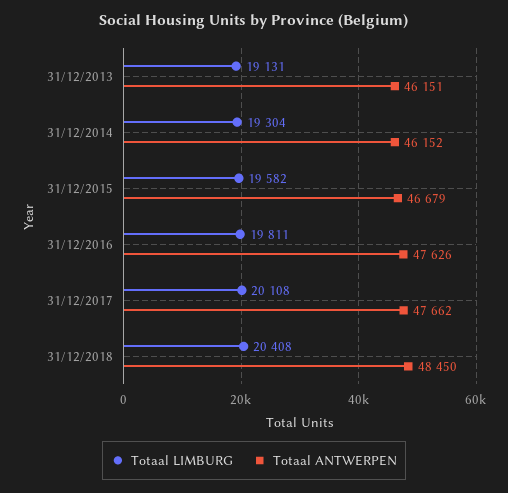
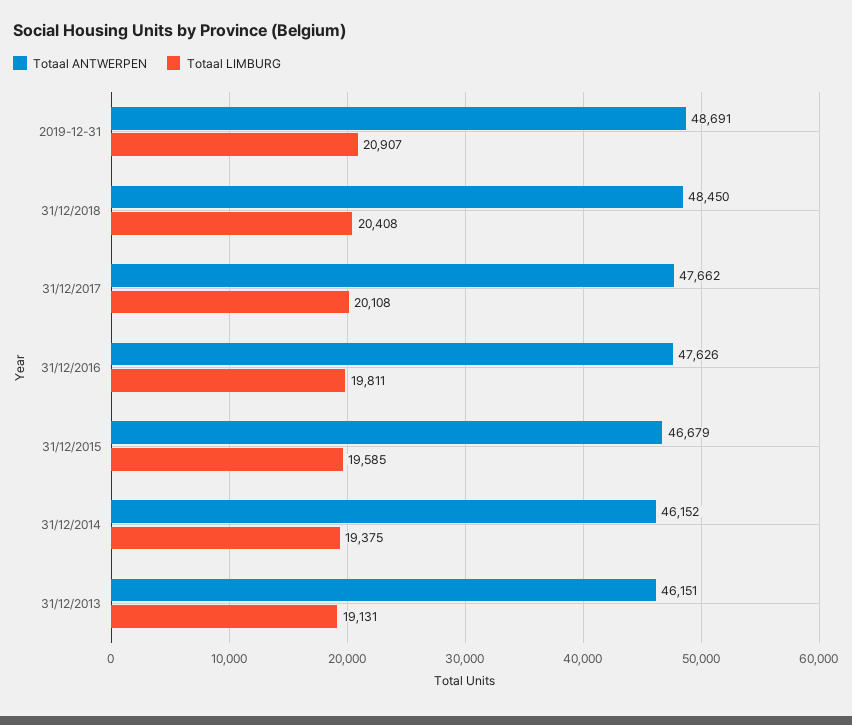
Totaal LIMBURG, 31/12/2014: 19304 -> 19375
Totaal LIMBURG, 31/12/2015: 19582 -> 19585
Totaal ANTWERPEN, 2019-12-31: none -> 48691
Totaal LIMBURG, 2019-12-31: none -> 20907

